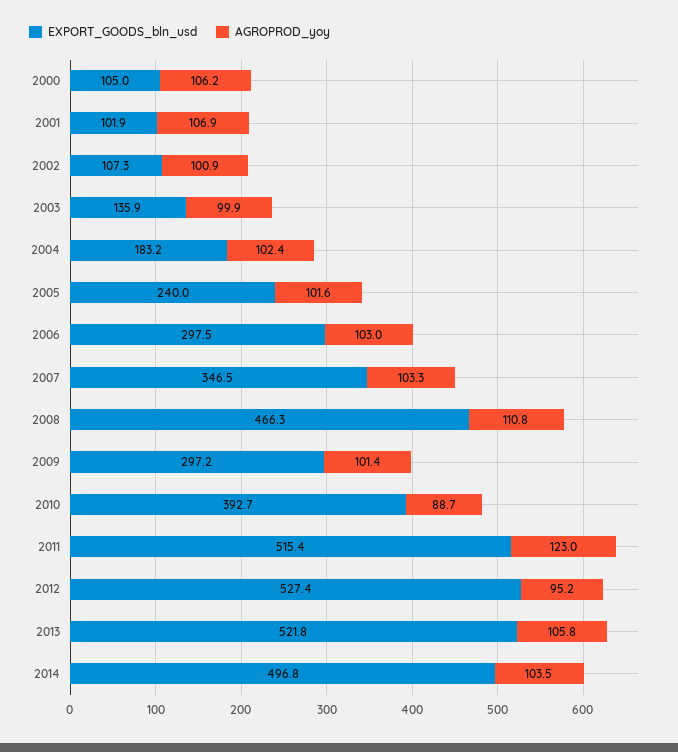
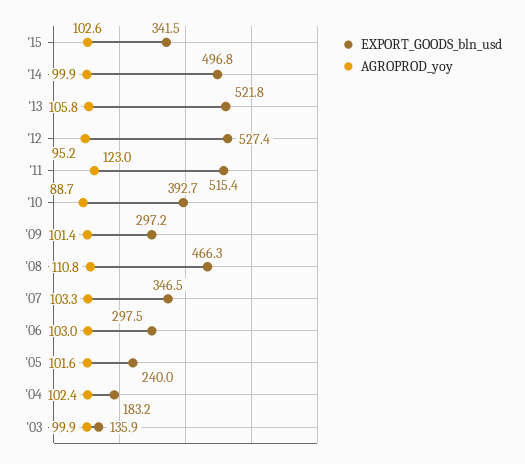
EXPORT_GOODS_bln_usd, 2000: 105 -> none
AGROPROD_yoy, 2000: 106.2 -> none
EXPORT_GOODS_bln_usd, 2001: 101.9 -> none
AGROPROD_yoy, 2001: 106.9 -> none
EXPORT_GOODS_bln_usd, 2002: 107.3 -> none
AGROPROD_yoy, 2002: 100.9 -> none
AGROPROD_yoy, 2014: 103.5 -> 99.9
EXPORT_GOODS_bln_usd, '15: none -> 341.5
AGROPROD_yoy, '15: none -> 102.6

